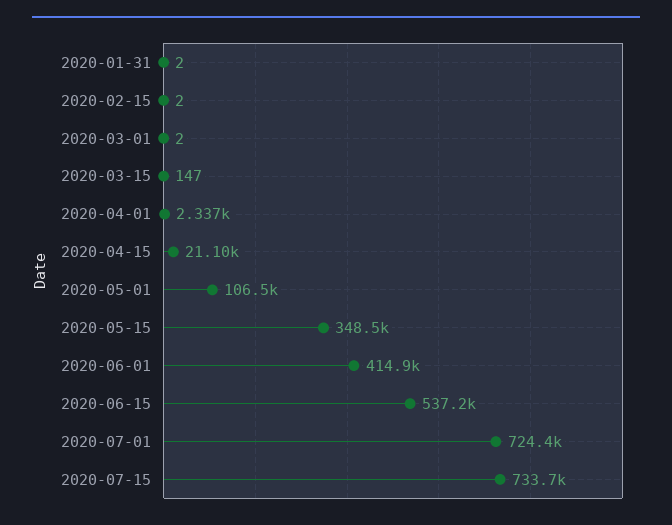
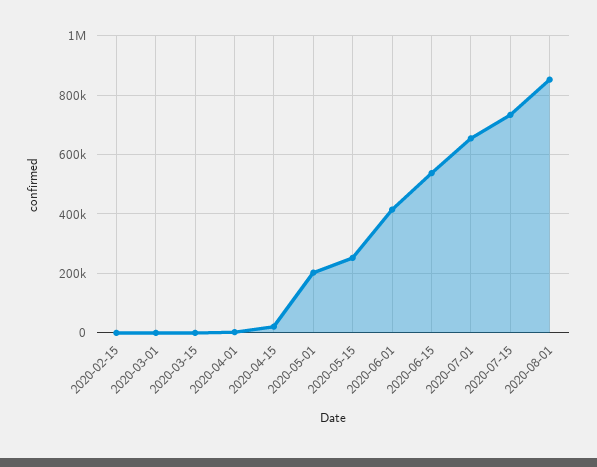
2020-01-31: 2 -> none
2020-05-01: 106500 -> 200000
2020-05-15: 348500 -> 250000
2020-07-01: 724400 -> 650000
2020-08-01: none -> 850000

